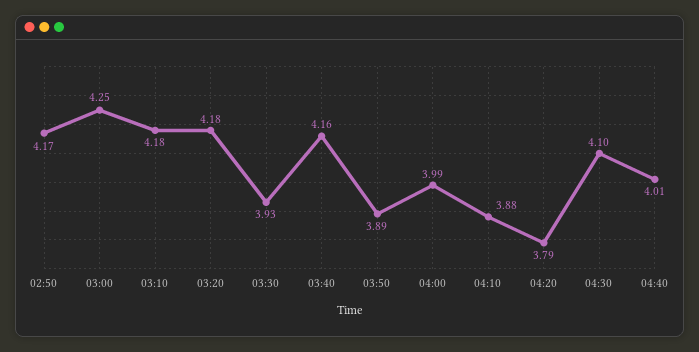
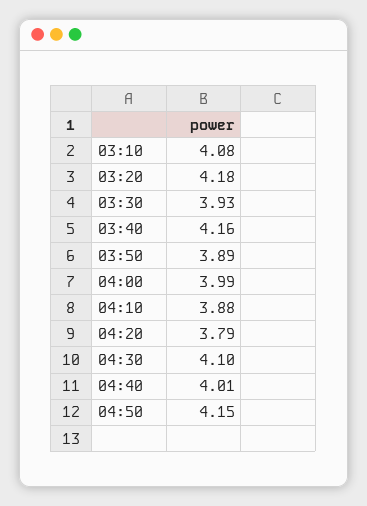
02:50: 4.17 -> none
03:00: 4.25 -> none
03:10: 4.18 -> 4.08
04:50: none -> 4.15

